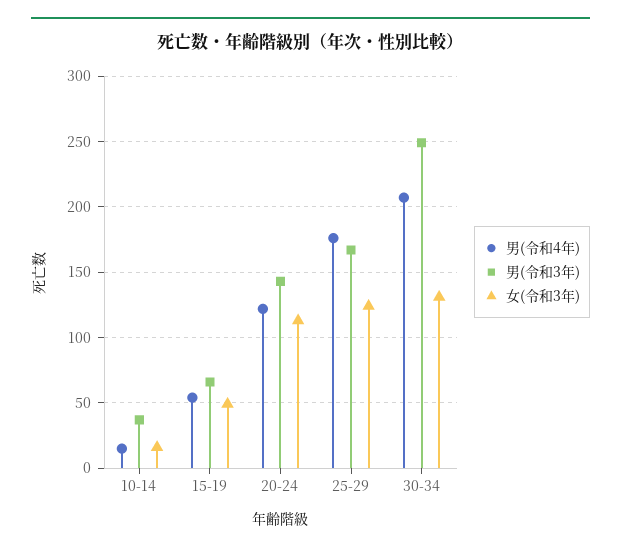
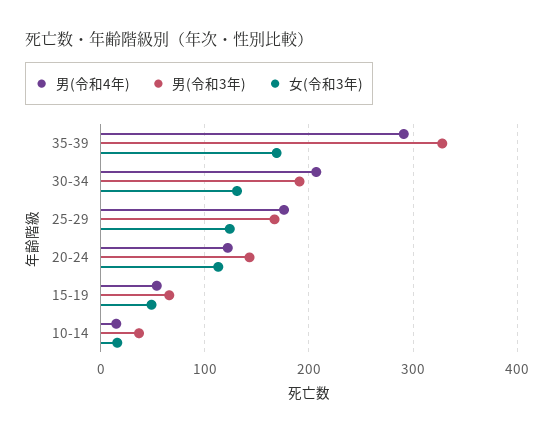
男(令和3年), 30-34: 250 -> 190
男(令和4年), 35-39: none -> 290
男(令和3年), 35-39: none -> 330
女(令和3年), 35-39: none -> 170

